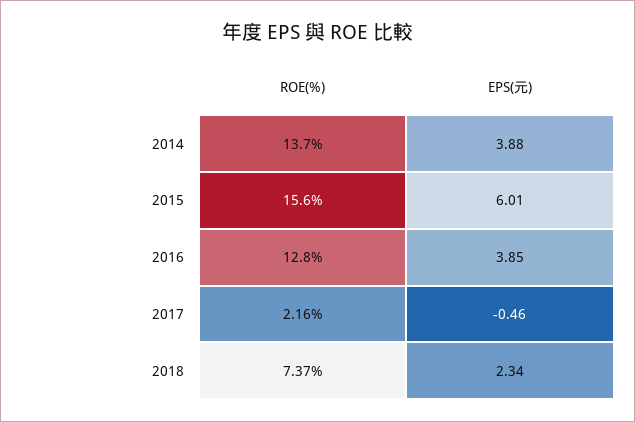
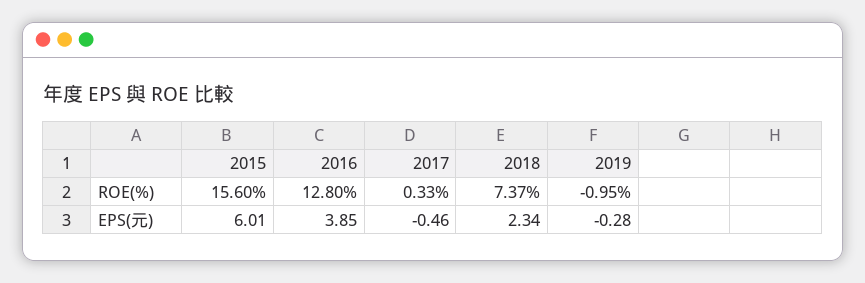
ROE(%), 2014: 13.7 -> none
EPS(元), 2014: 3.88 -> none
ROE(%), 2017: 2.16 -> 0.33
ROE(%), 2019: none -> -0.95
EPS(元), 2019: none -> -0.28

